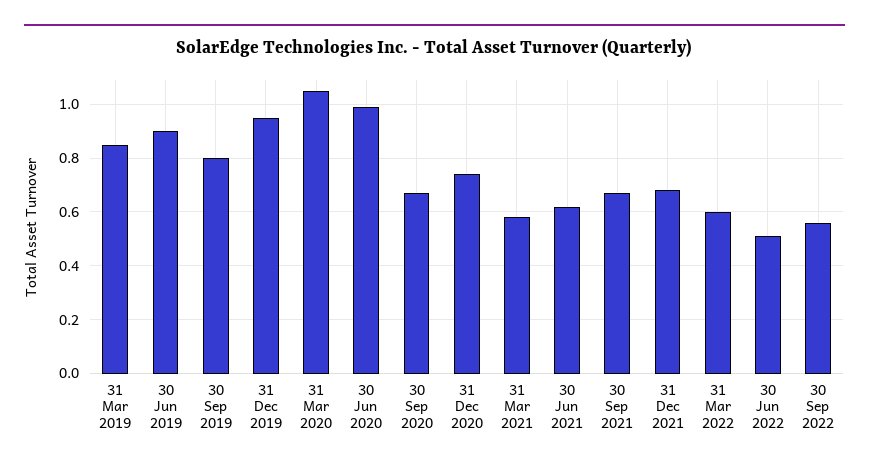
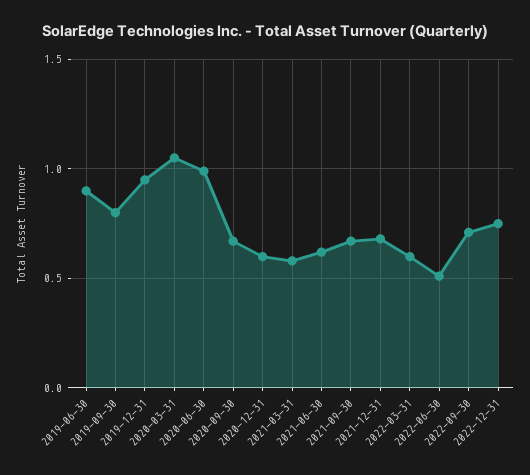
31 Mar 2019: 0.85 -> none
31 Dec 2020: 0.75 -> 0.6
30 Sep 2022: 0.55 -> 0.7
2022-12-31: none -> 0.75

